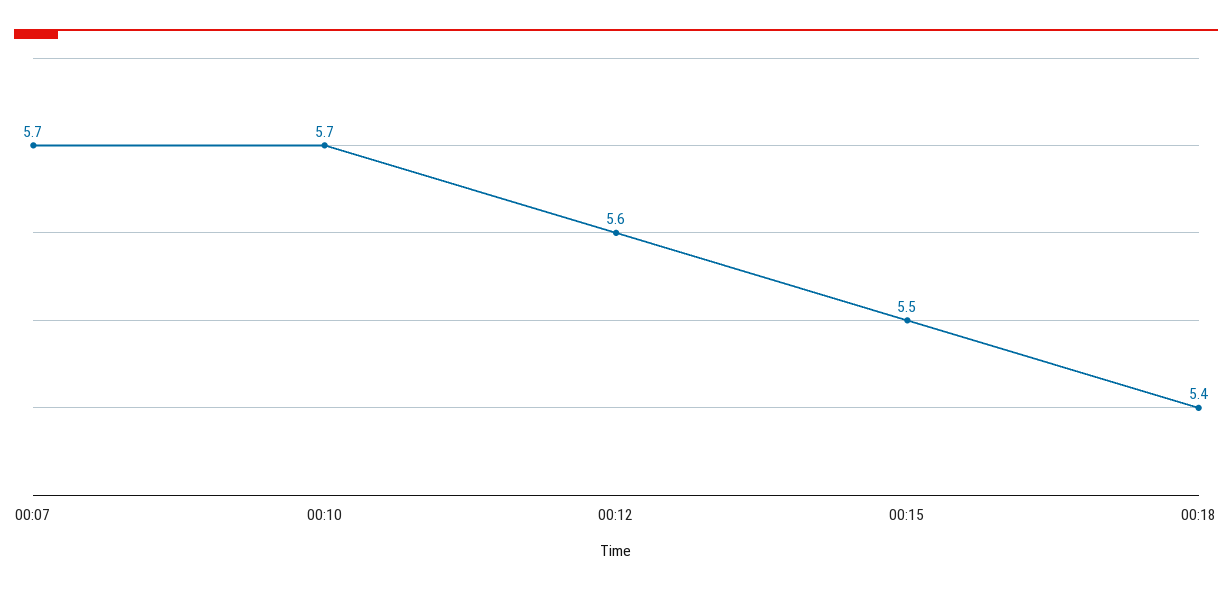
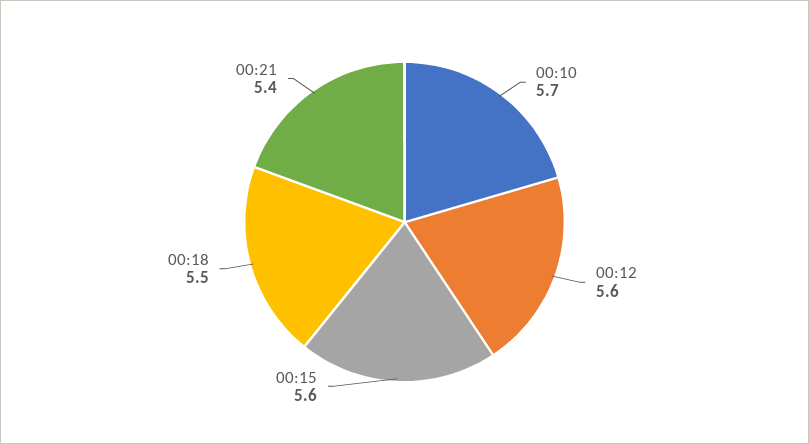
00:07: 5.7 -> none
00:15: 5.5 -> 5.6
00:18: 5.4 -> 5.5
00:21: none -> 5.4

